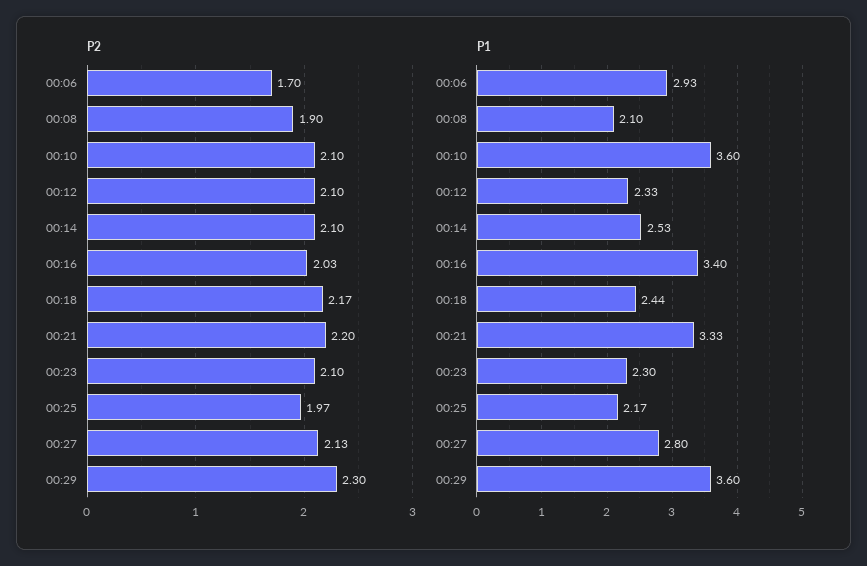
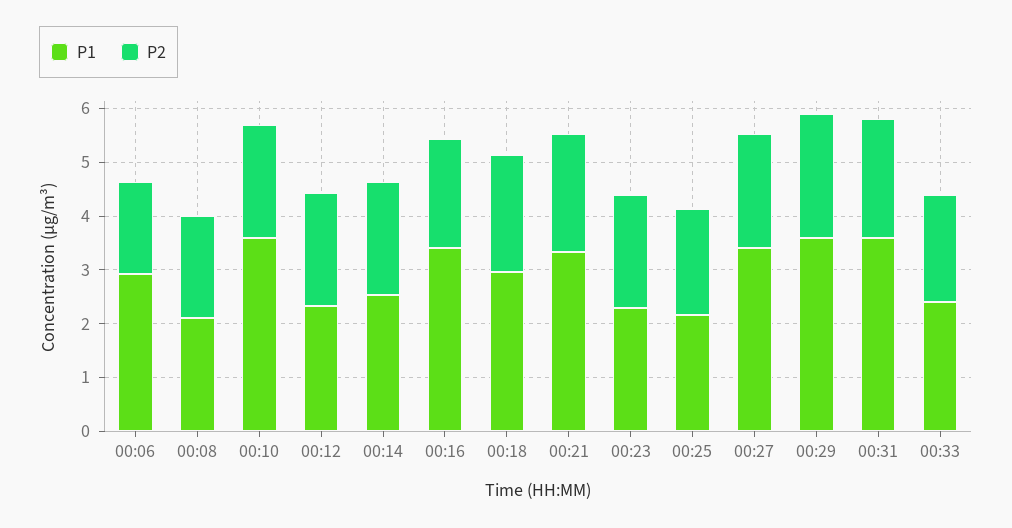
P1, 00:18: 2.44 -> 3
P1, 00:27: 2.8 -> 3.4
P1, 00:31: none -> 3.6
P2, 00:31: none -> 2.2
P1, 00:33: none -> 2.4
P2, 00:33: none -> 2

